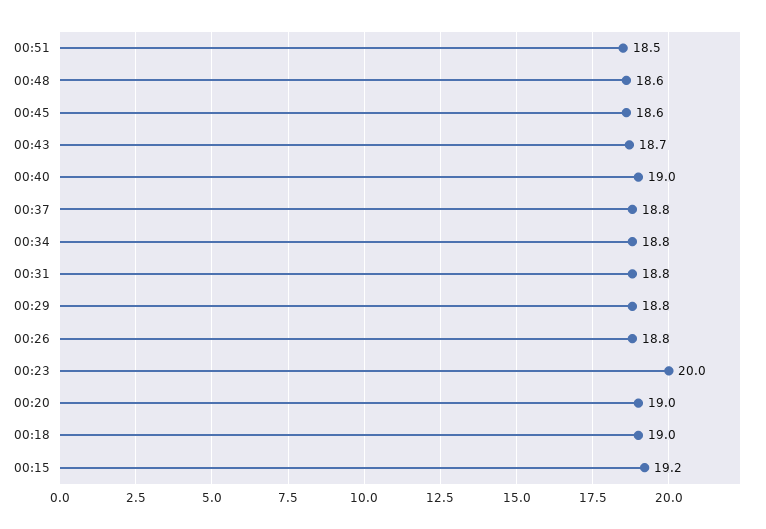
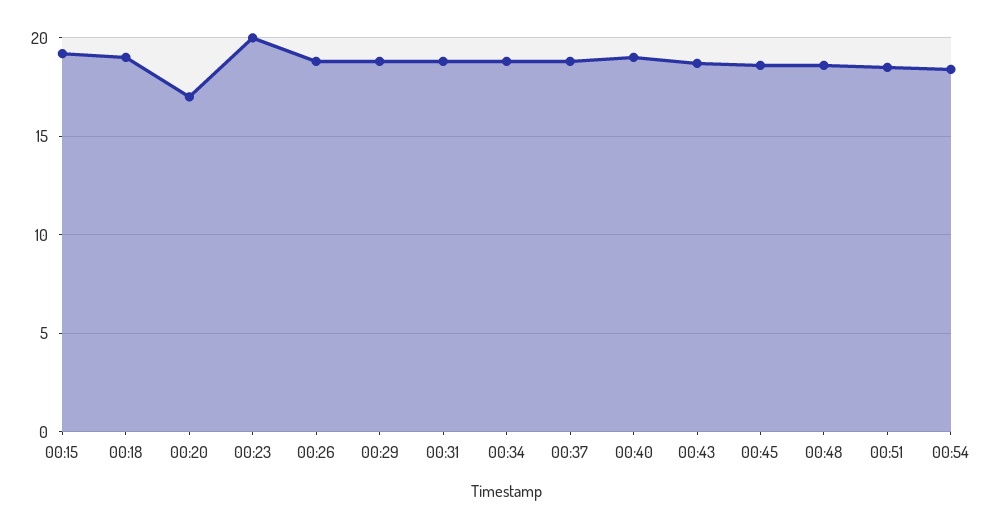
00:20: 19 -> 17
00:54: none -> 18.5

